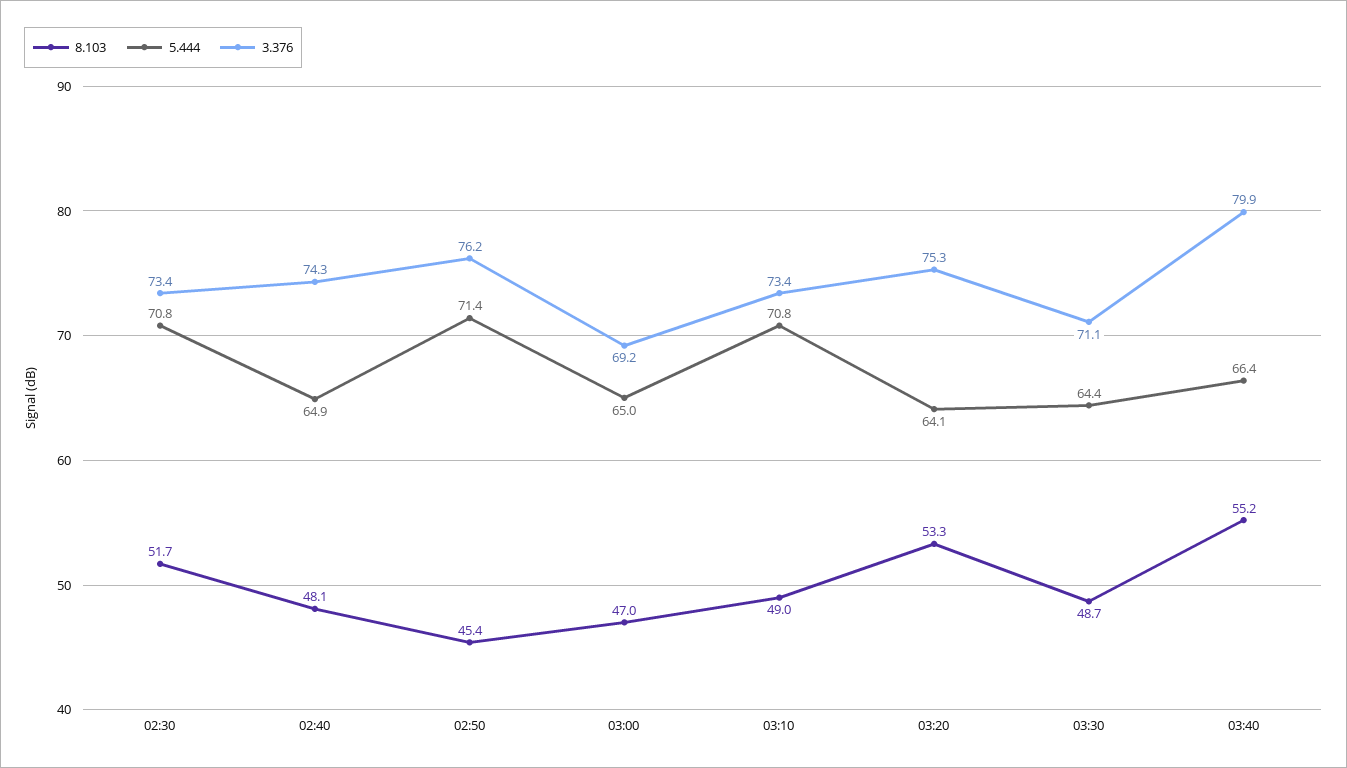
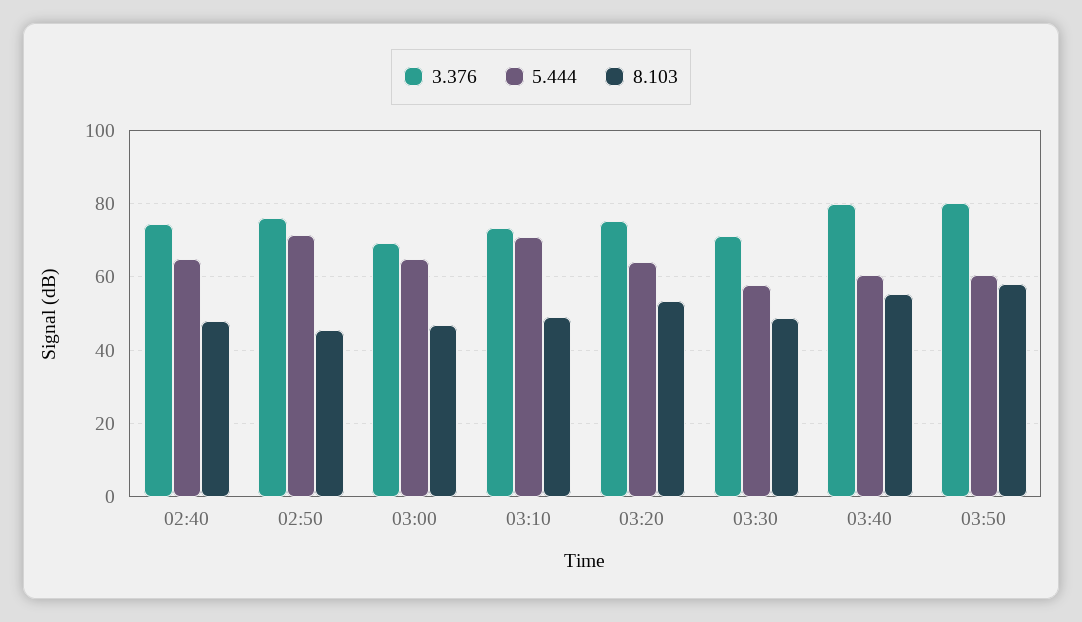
8.103, 02:30: 51.7 -> none
5.444, 02:30: 70.8 -> none
3.376, 02:30: 73.4 -> none
5.444, 03:30: 64.4 -> 58
5.444, 03:40: 66.4 -> 60
3.376, 03:50: none -> 80
5.444, 03:50: none -> 60
8.103, 03:50: none -> 58

